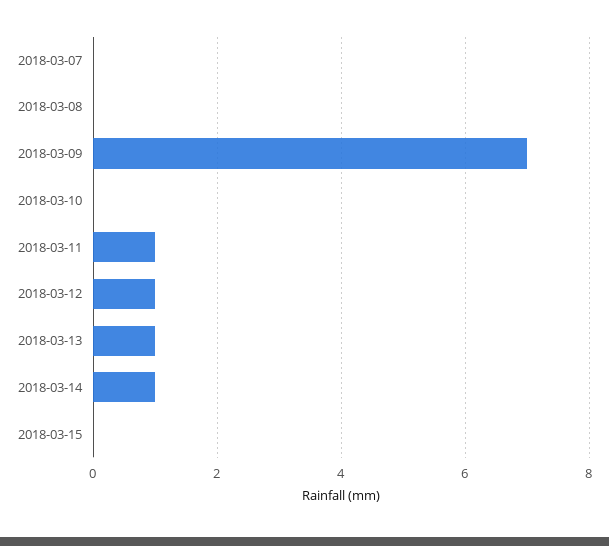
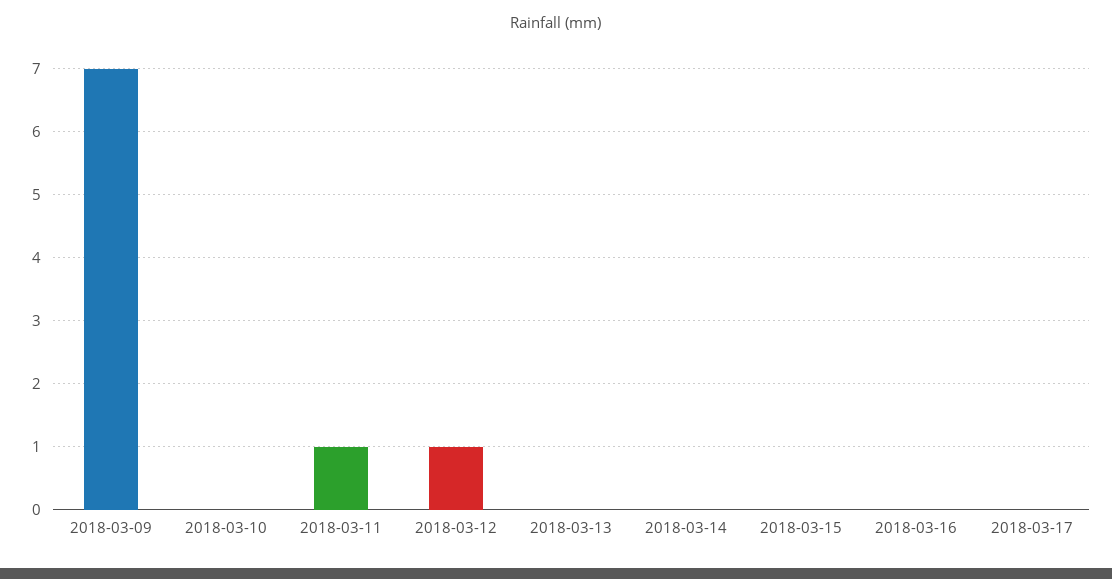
2018-03-07: 0 -> none
2018-03-08: 0 -> none
2018-03-13: 1 -> 0
2018-03-14: 1 -> 0
2018-03-16: none -> 0
2018-03-17: none -> 0

